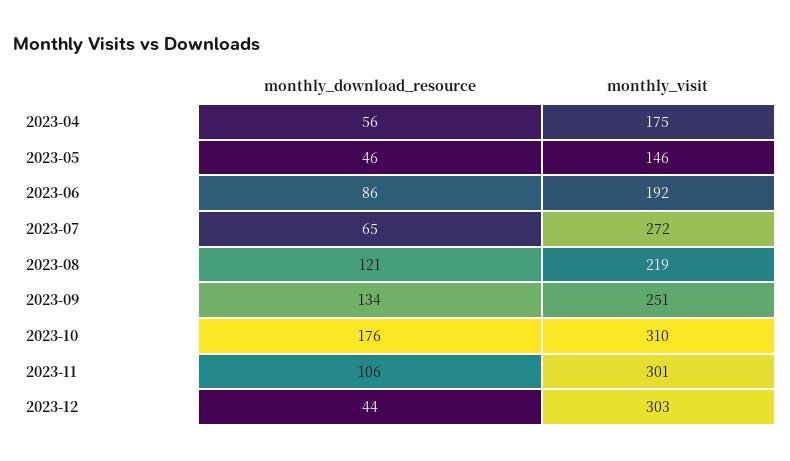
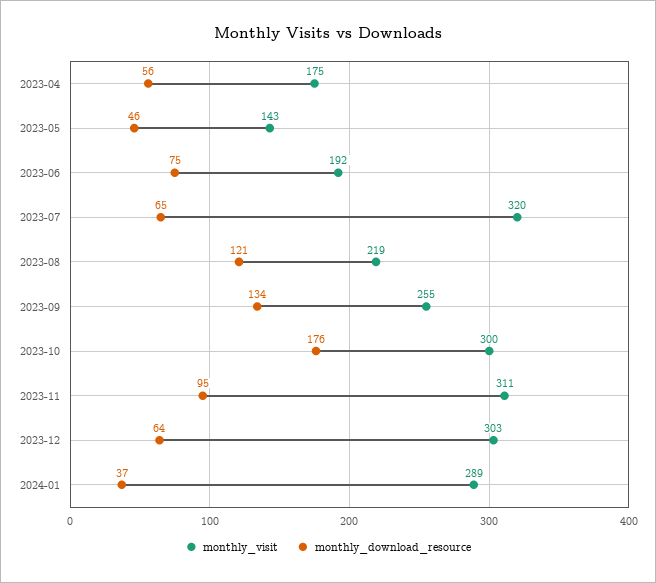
monthly_visit, 2023-05: 146 -> 143
monthly_download_resource, 2023-06: 86 -> 75
monthly_visit, 2023-07: 272 -> 320
monthly_visit, 2023-09: 251 -> 255
monthly_visit, 2023-10: 310 -> 300
monthly_download_resource, 2023-11: 106 -> 95
monthly_visit, 2023-11: 301 -> 311
monthly_download_resource, 2023-12: 44 -> 64
monthly_visit, 2024-01: none -> 289
monthly_download_resource, 2024-01: none -> 37

